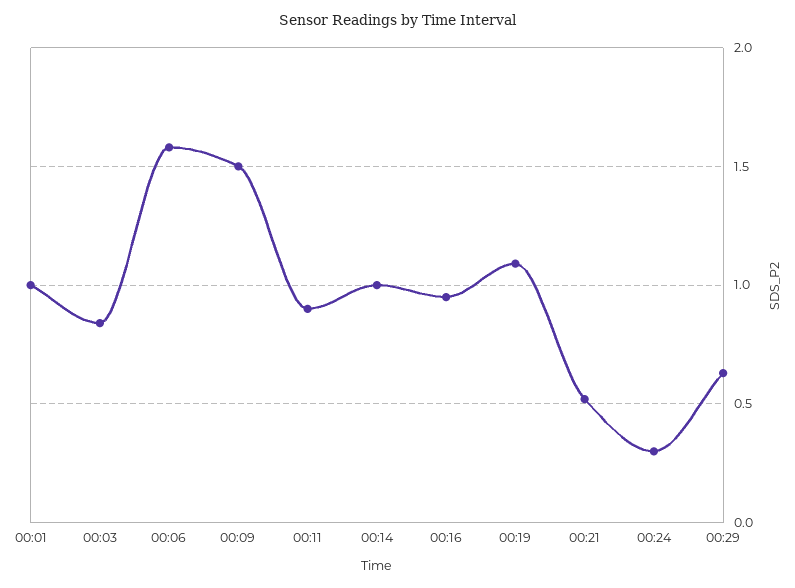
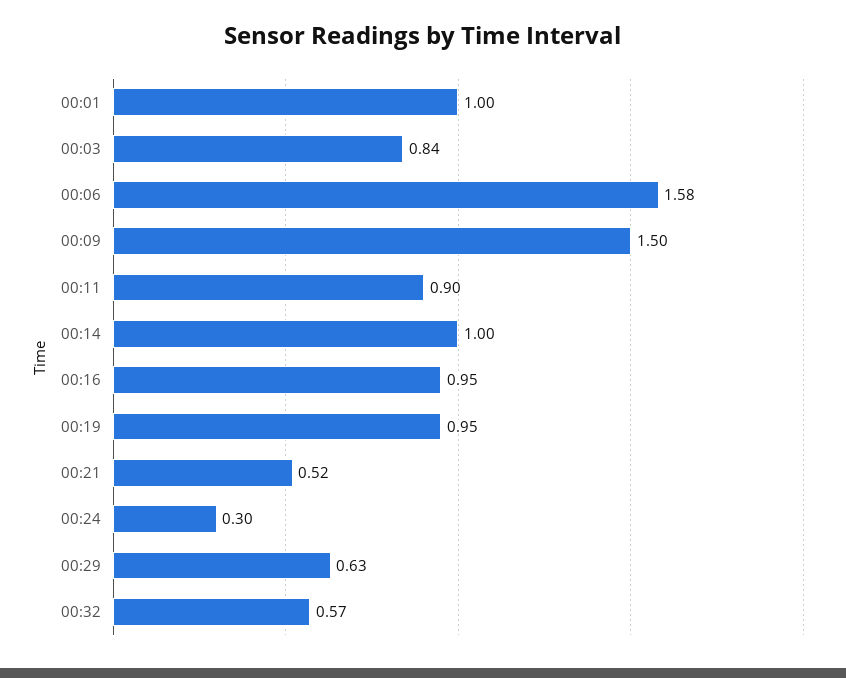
00:19: 1.1 -> 0.95
00:32: none -> 0.57

